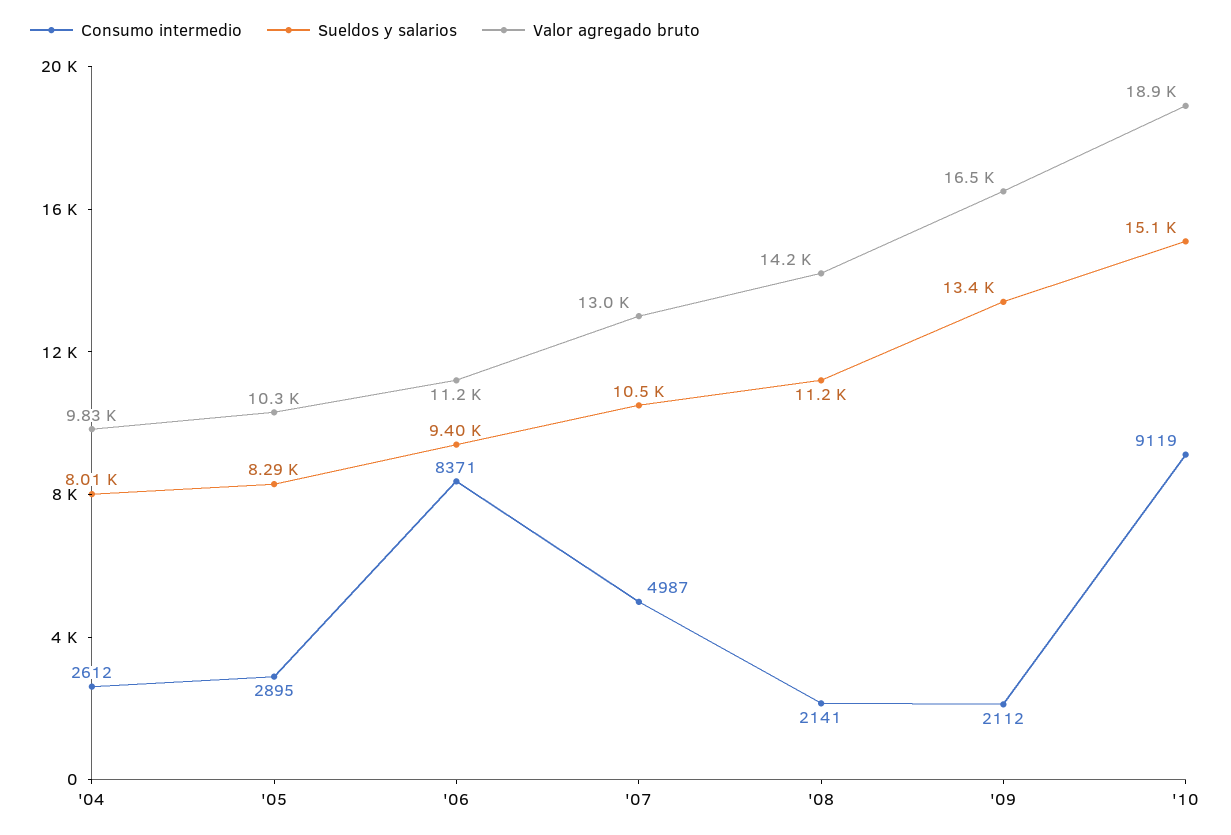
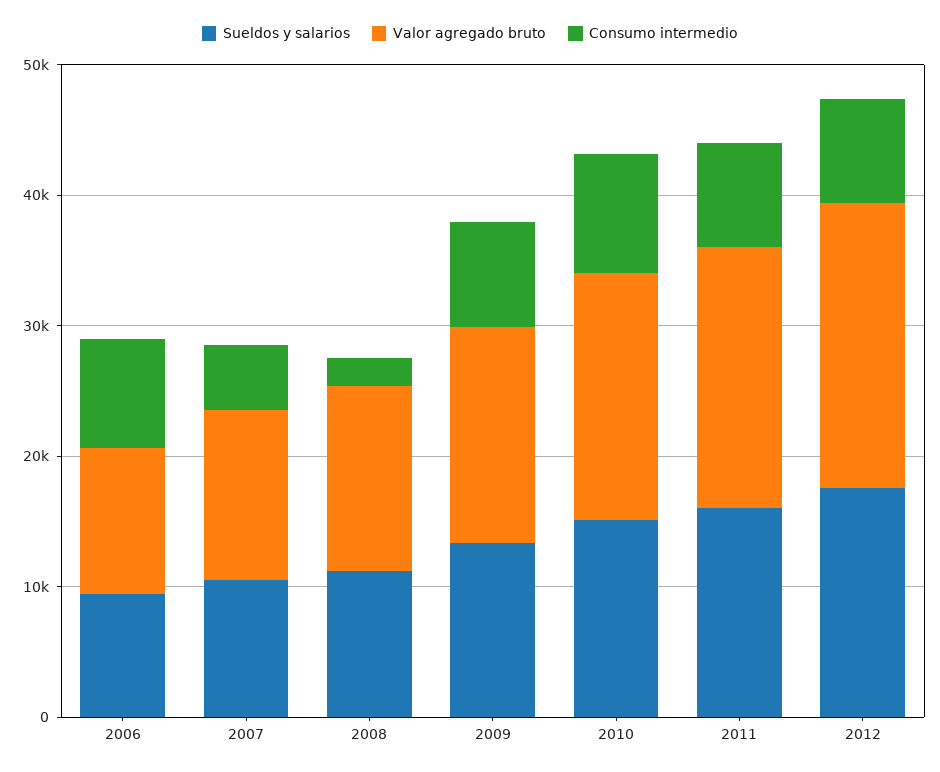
Consumo intermedio, '04: 2612 -> none
Sueldos y salarios, '04: 8010 -> none
Valor agregado bruto, '04: 9830 -> none
Consumo intermedio, '05: 2895 -> none
Sueldos y salarios, '05: 8290 -> none
Valor agregado bruto, '05: 10300 -> none
Consumo intermedio, '09: 2112 -> 8000
Sueldos y salarios, 2011: none -> 16000
Valor agregado bruto, 2011: none -> 20000
Consumo intermedio, 2011: none -> 8000
Sueldos y salarios, 2012: none -> 18000
Valor agregado bruto, 2012: none -> 22000
Consumo intermedio, 2012: none -> 8000

